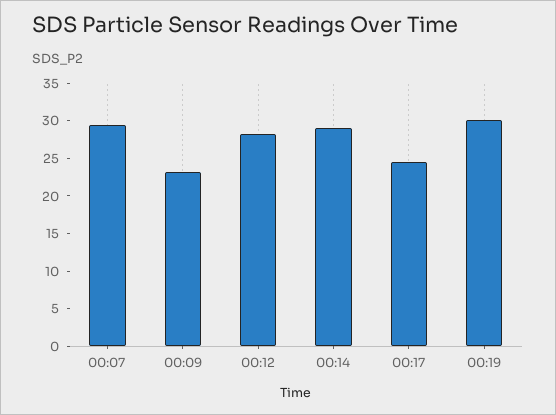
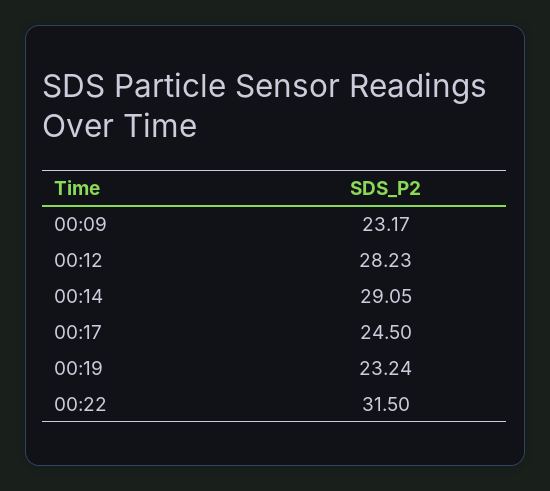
00:07: 30 -> none
00:19: 30 -> 23.24
00:22: none -> 31.5

